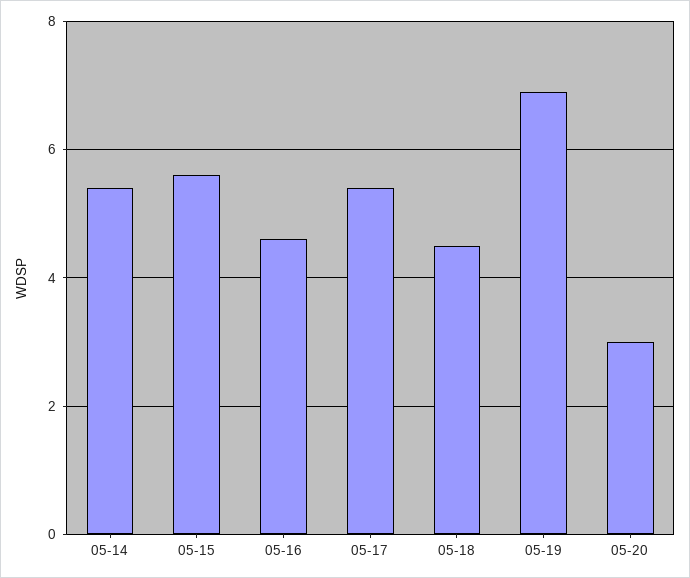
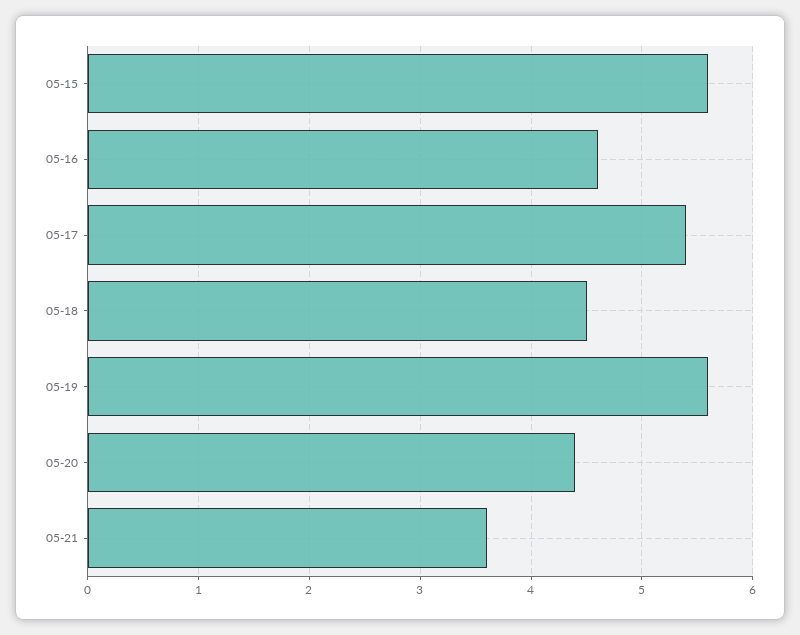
05-14: 5.5 -> none
05-19: 7 -> 5.6
05-20: 3 -> 4.4
05-21: none -> 3.6

